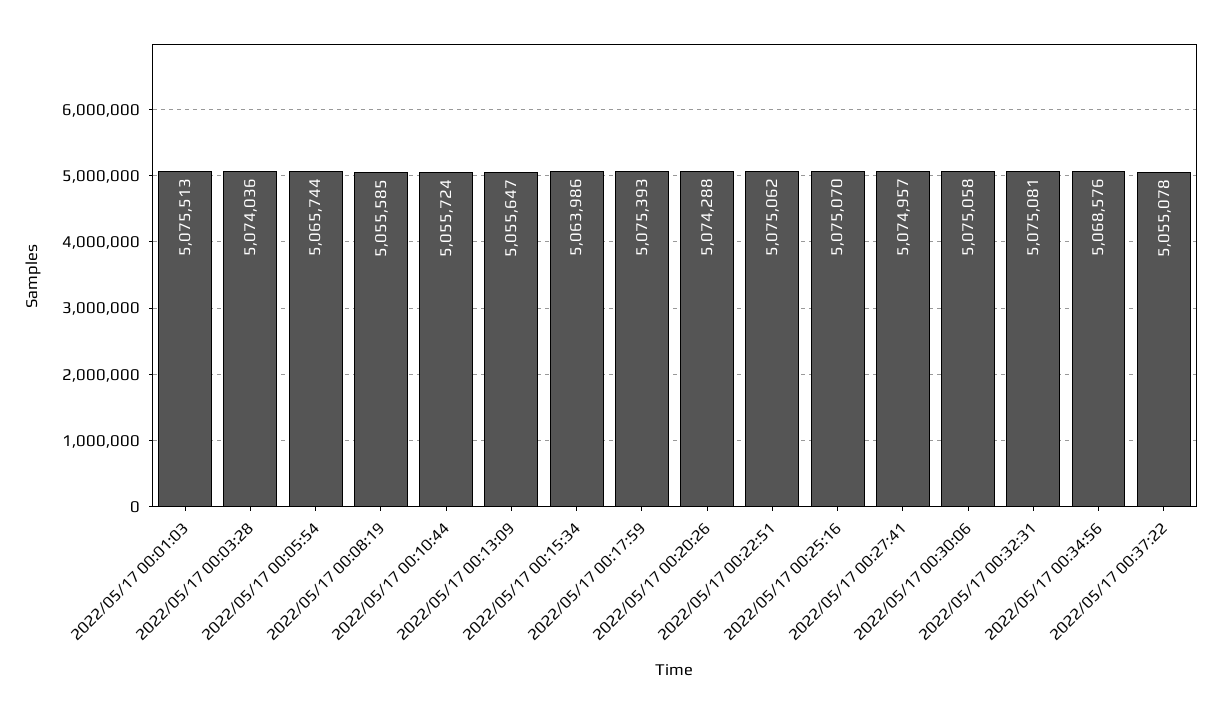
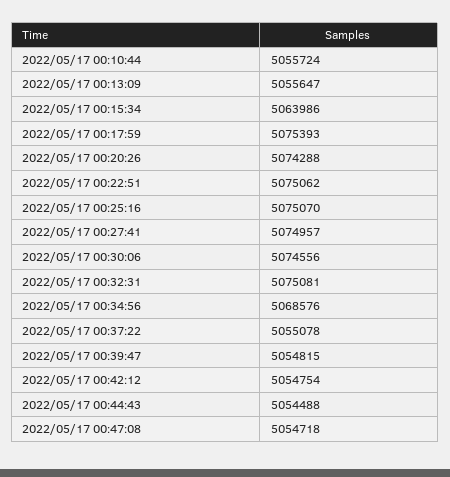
2022/05/17 00:01:03: 5075513 -> none
2022/05/17 00:03:28: 5074036 -> none
2022/05/17 00:05:54: 5065744 -> none
2022/05/17 00:08:19: 5055585 -> none
2022/05/17 00:30:06: 5075058 -> 5074556
2022/05/17 00:39:47: none -> 5054815
2022/05/17 00:42:12: none -> 5054754
2022/05/17 00:44:43: none -> 5054488
2022/05/17 00:47:08: none -> 5054718

